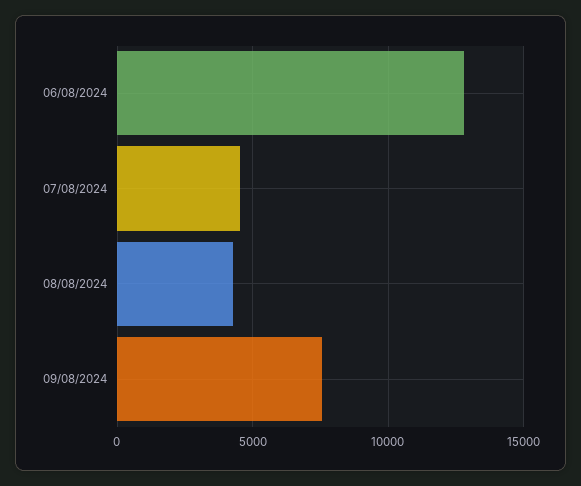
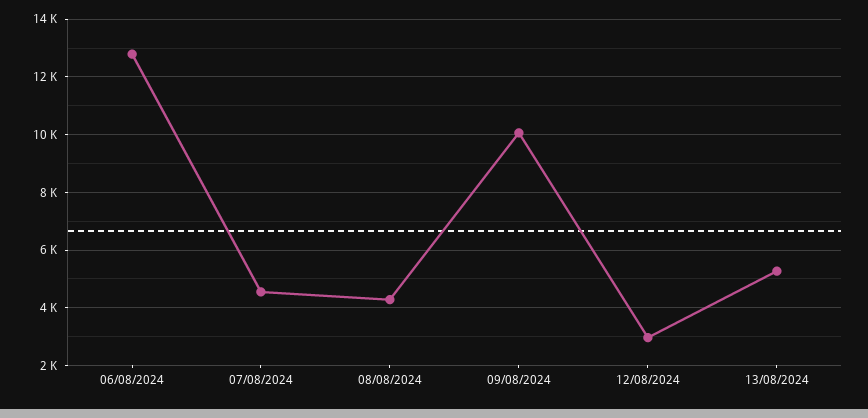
09/08/2024: 7500 -> 10000
12/08/2024: none -> 3000
13/08/2024: none -> 5250

